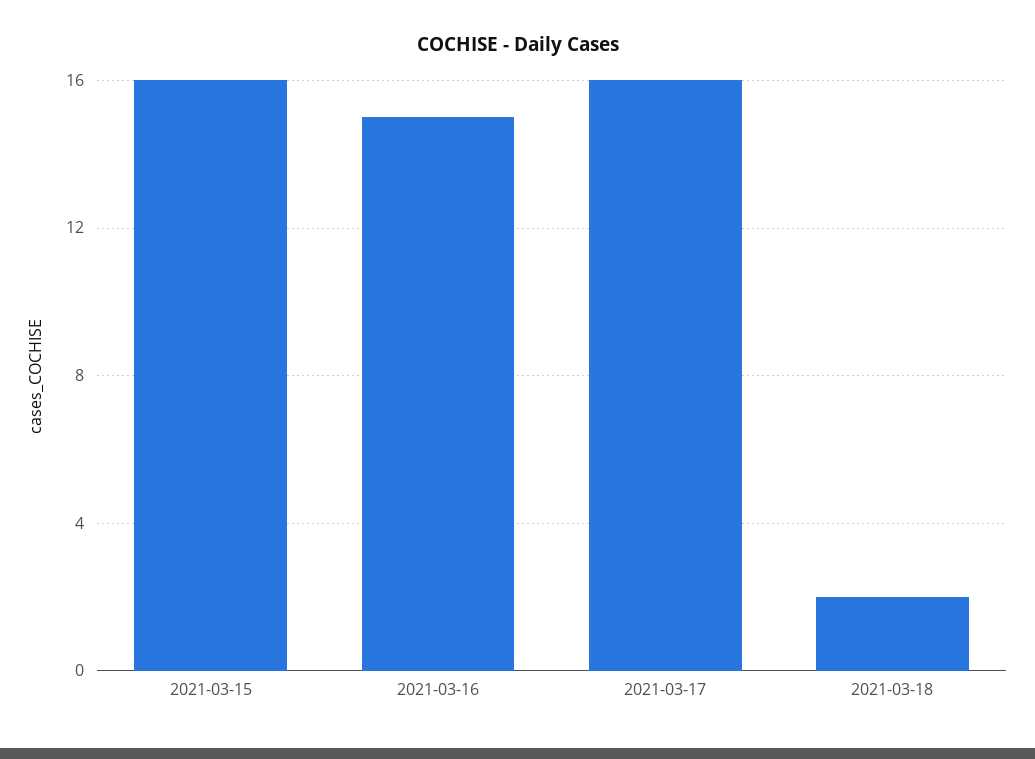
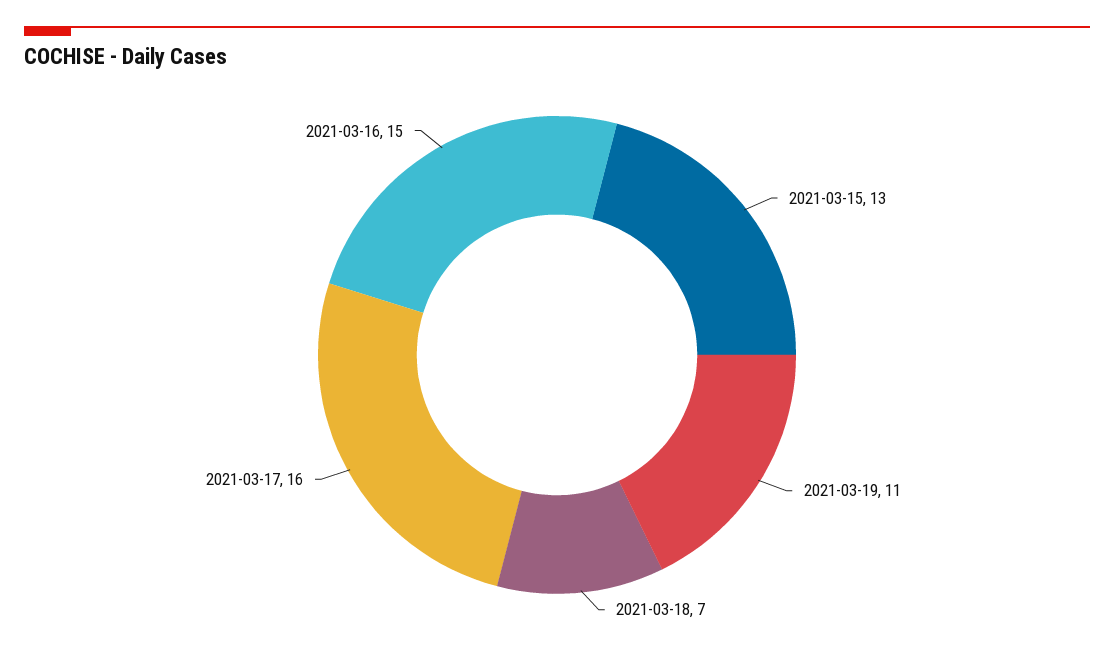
2021-03-15: 16 -> 13
2021-03-18: 2 -> 7
2021-03-19: none -> 11

